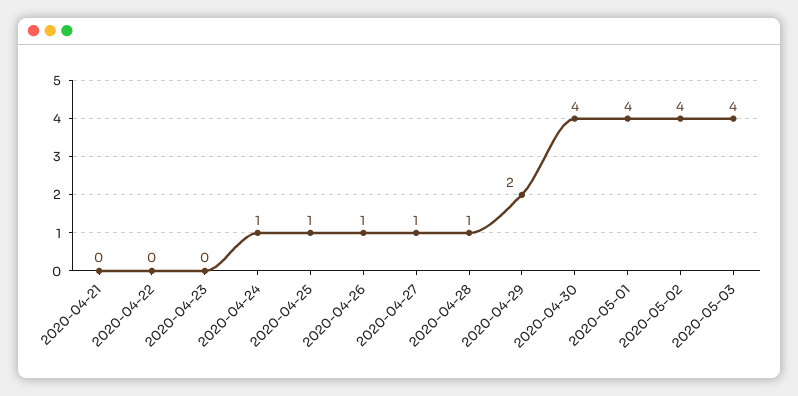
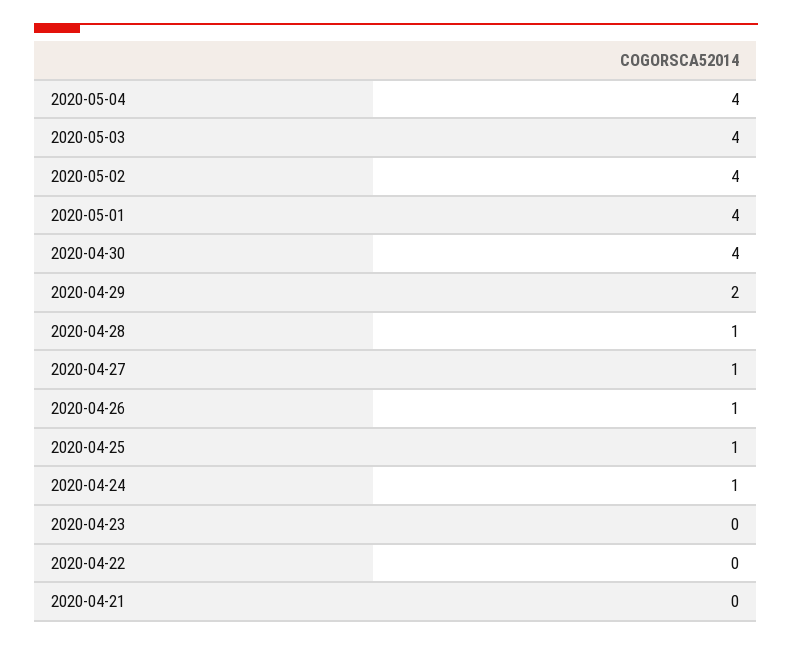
2020-05-04: none -> 4

